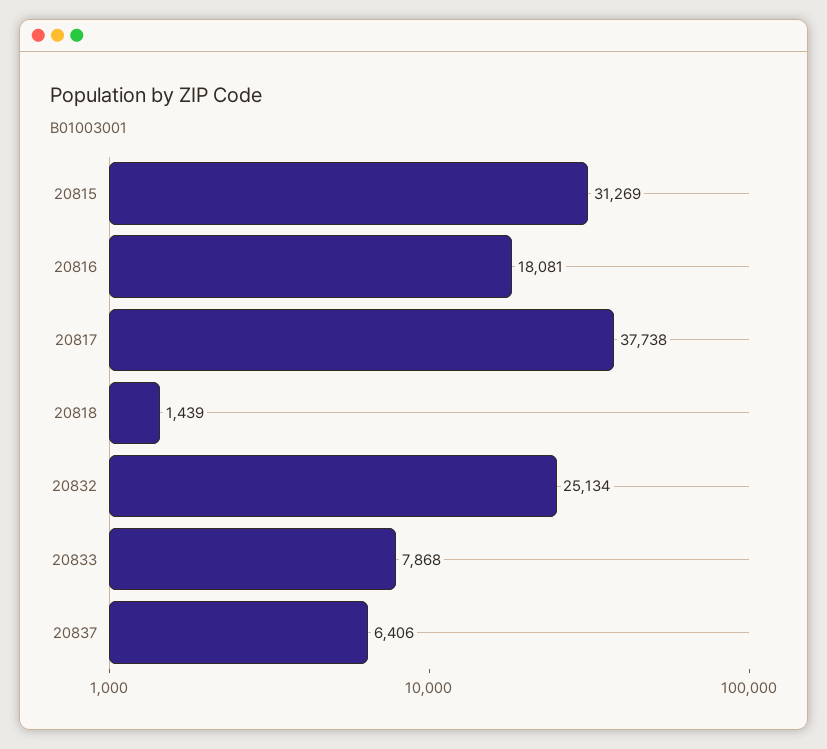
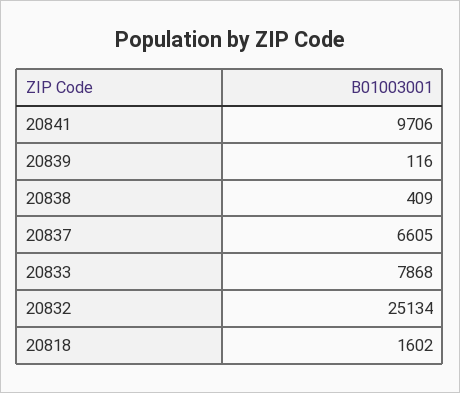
20815: 31269 -> none
20816: 18081 -> none
20817: 37738 -> none
20818: 1439 -> 1602
20837: 6406 -> 6605
20841: none -> 9706
20839: none -> 116
20838: none -> 409

